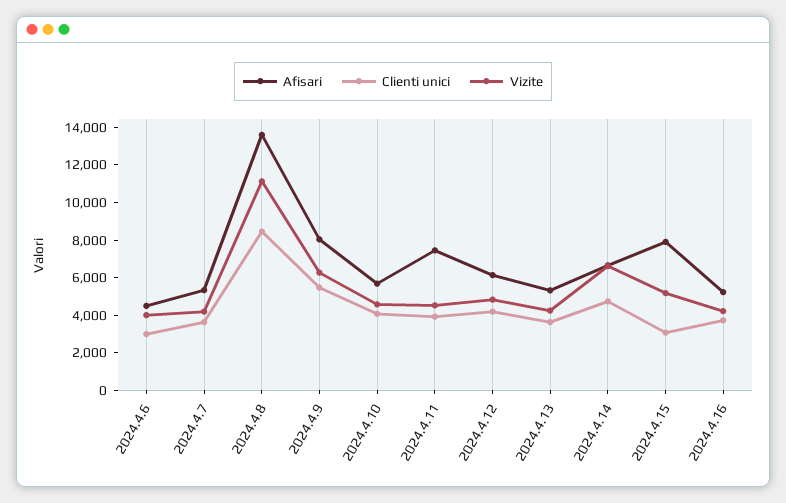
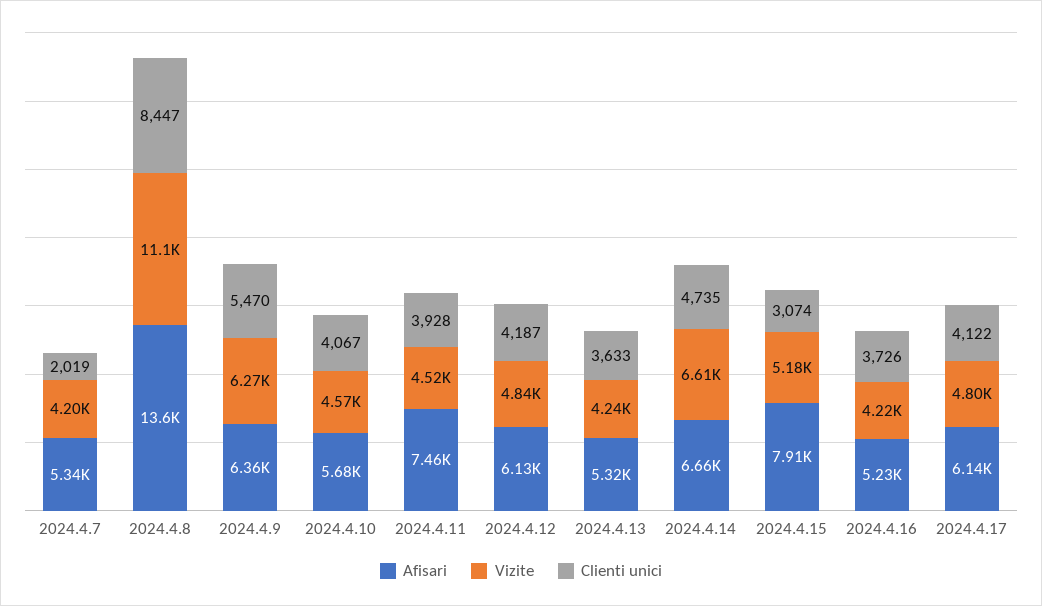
Afisari, 2024.4.6: 4500 -> none
Clienti unici, 2024.4.6: 3000 -> none
Vizite, 2024.4.6: 4000 -> none
Clienti unici, 2024.4.7: 3500 -> 2019
Afisari, 2024.4.9: 8000 -> 6360
Afisari, 2024.4.17: none -> 6140
Vizite, 2024.4.17: none -> 4800
Clienti unici, 2024.4.17: none -> 4122

